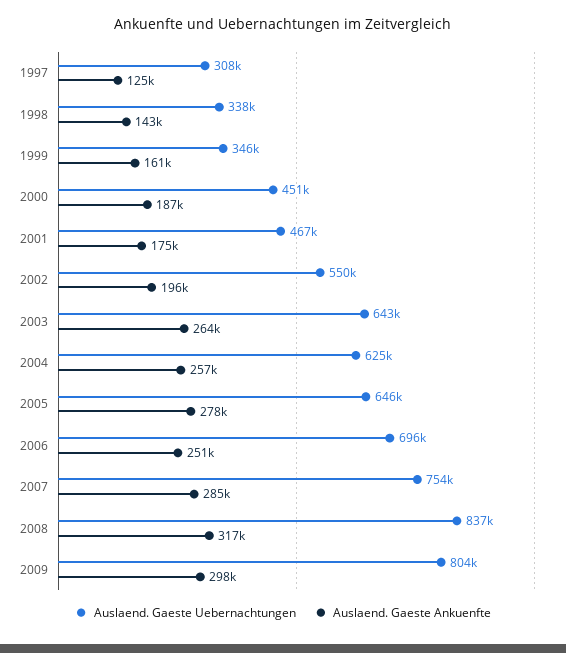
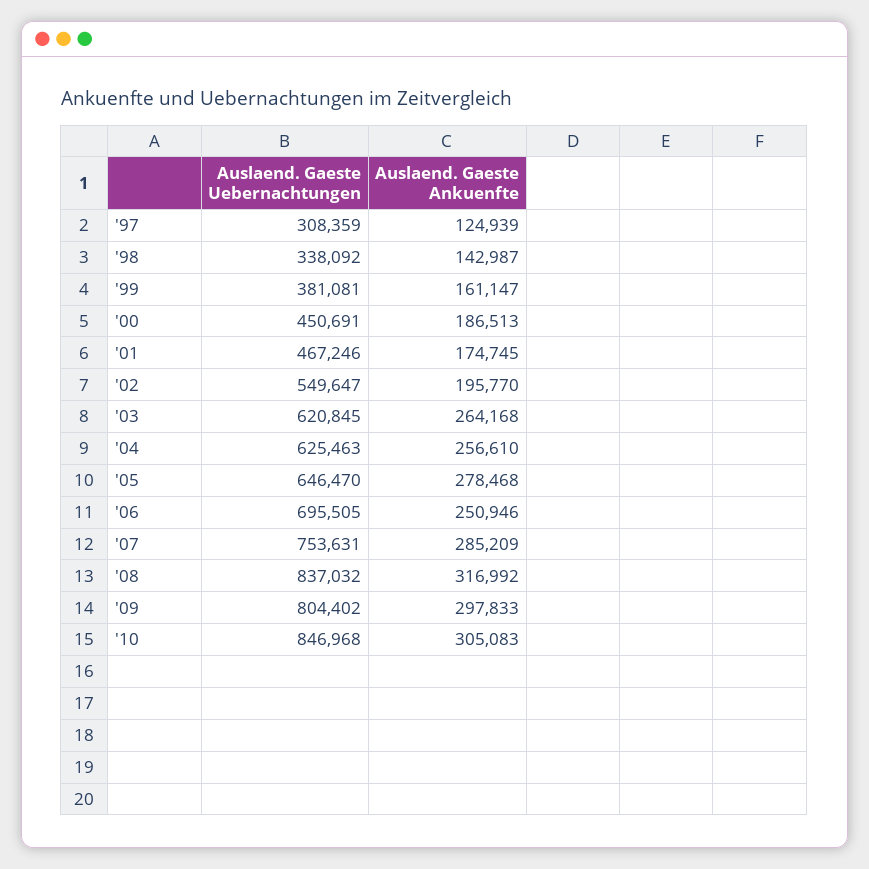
Auslaend. Gaeste Uebernachtungen, 1999: 346000 -> 381081
Auslaend. Gaeste Uebernachtungen, 2003: 643000 -> 620845
Auslaend. Gaeste Uebernachtungen, '10: none -> 846968
Auslaend. Gaeste Ankuenfte, '10: none -> 305083

